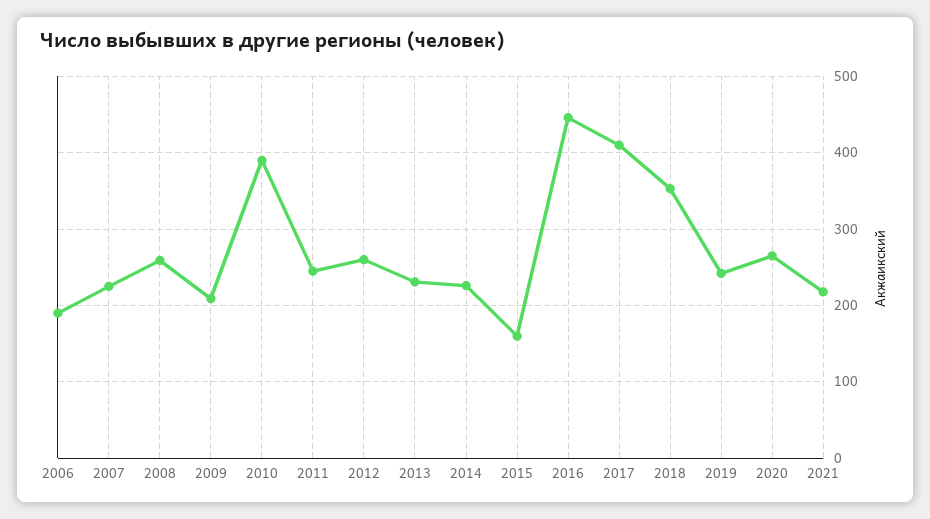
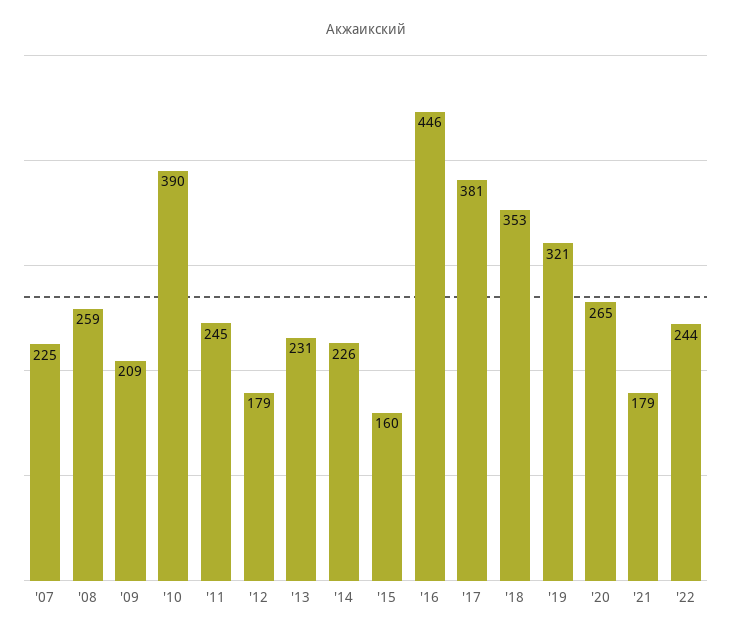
2006: 190 -> none
2012: 260 -> 179
2017: 410 -> 381
2019: 240 -> 321
2021: 220 -> 179
'22: none -> 244

